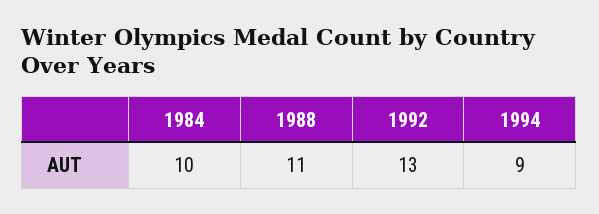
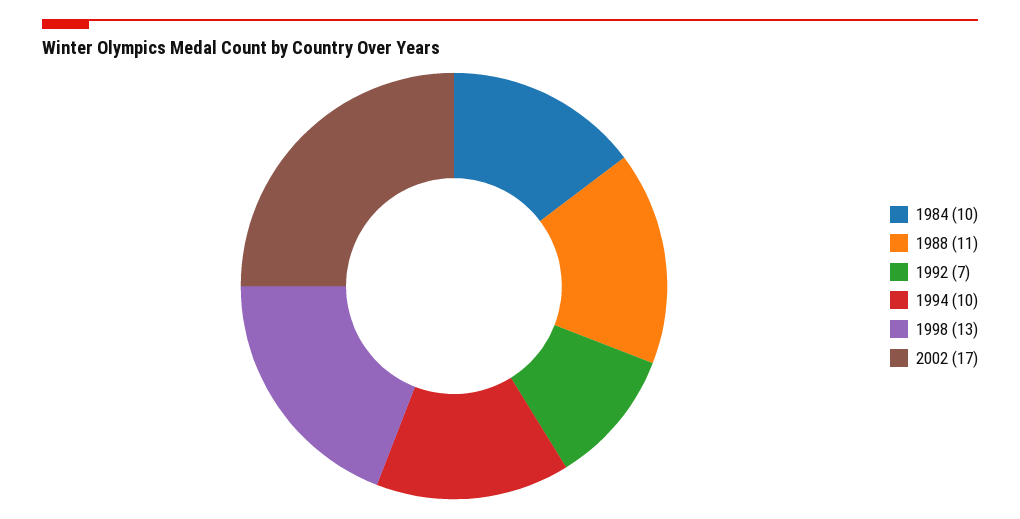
1992: 13 -> 7
1994: 9 -> 10
1998: none -> 13
2002: none -> 17

